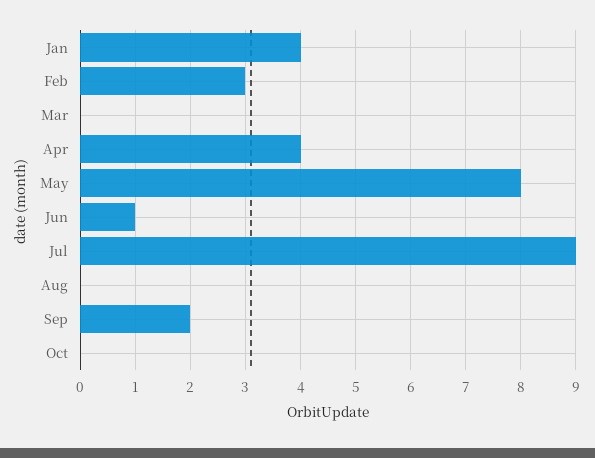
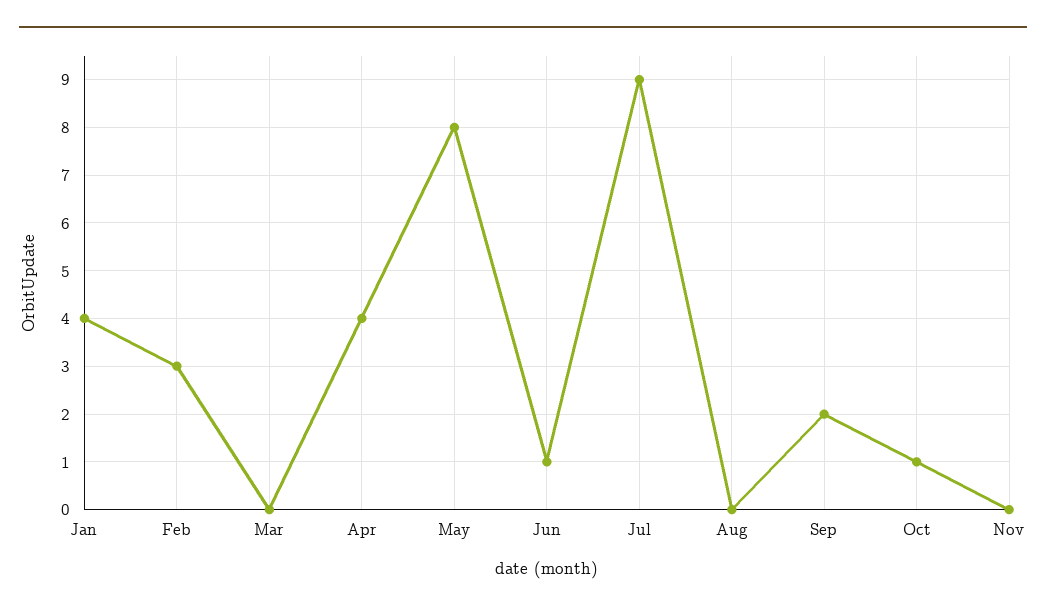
Oct: 0 -> 1
Nov: none -> 0

